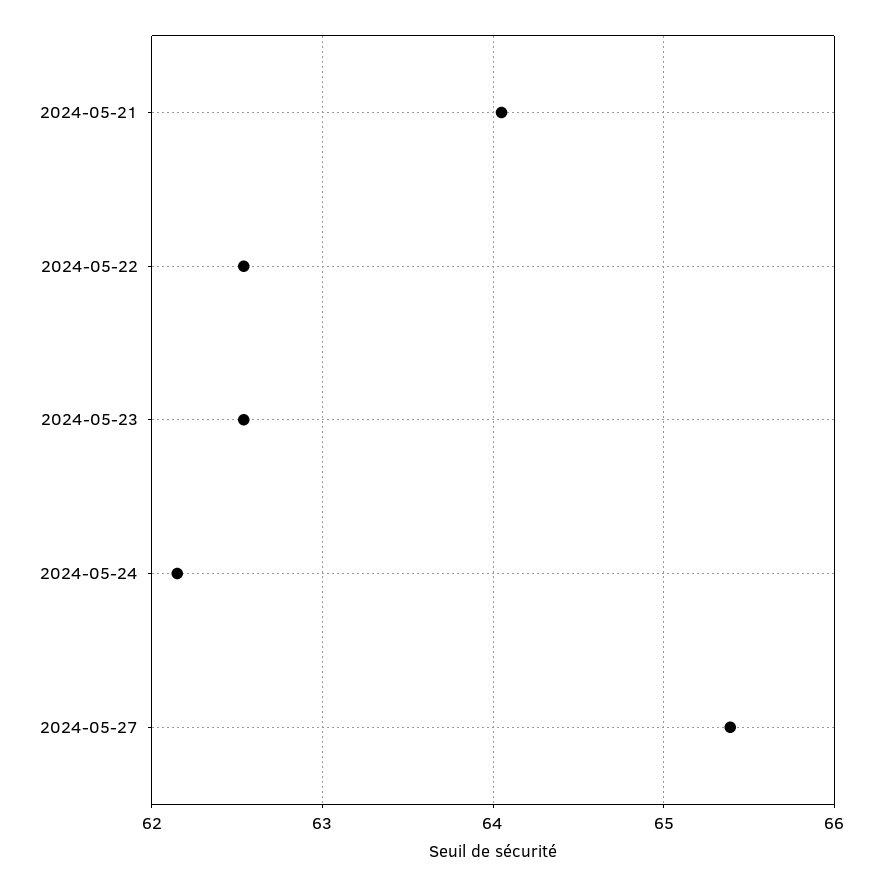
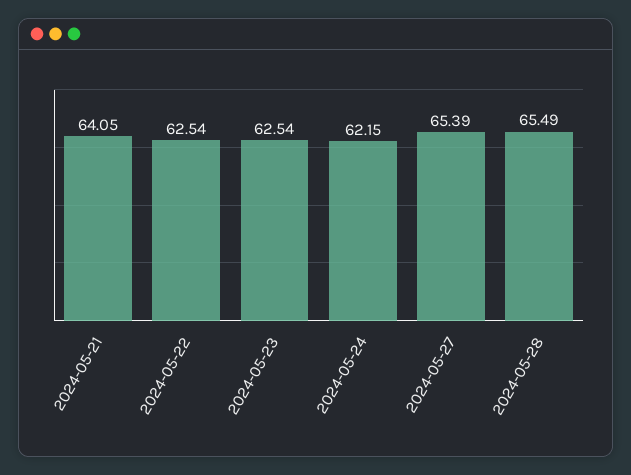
2024-05-28: none -> 65.49

